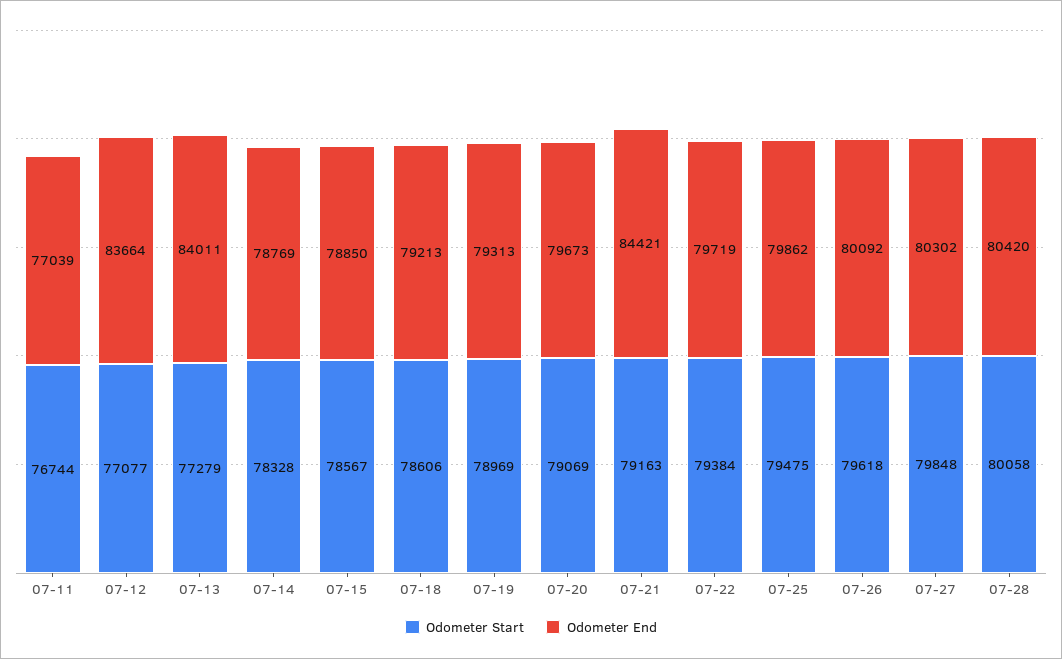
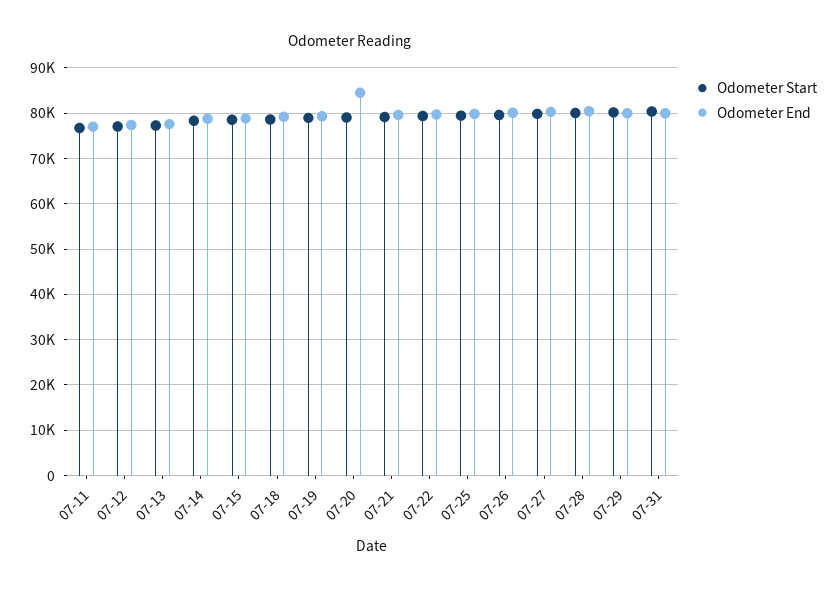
Odometer End, 07-12: 83664 -> 78000
Odometer End, 07-13: 84011 -> 78000
Odometer End, 07-20: 79673 -> 84000
Odometer End, 07-21: 84421 -> 80000
Odometer Start, 07-29: none -> 80000
Odometer End, 07-29: none -> 80000
Odometer Start, 07-31: none -> 80000
Odometer End, 07-31: none -> 80000

